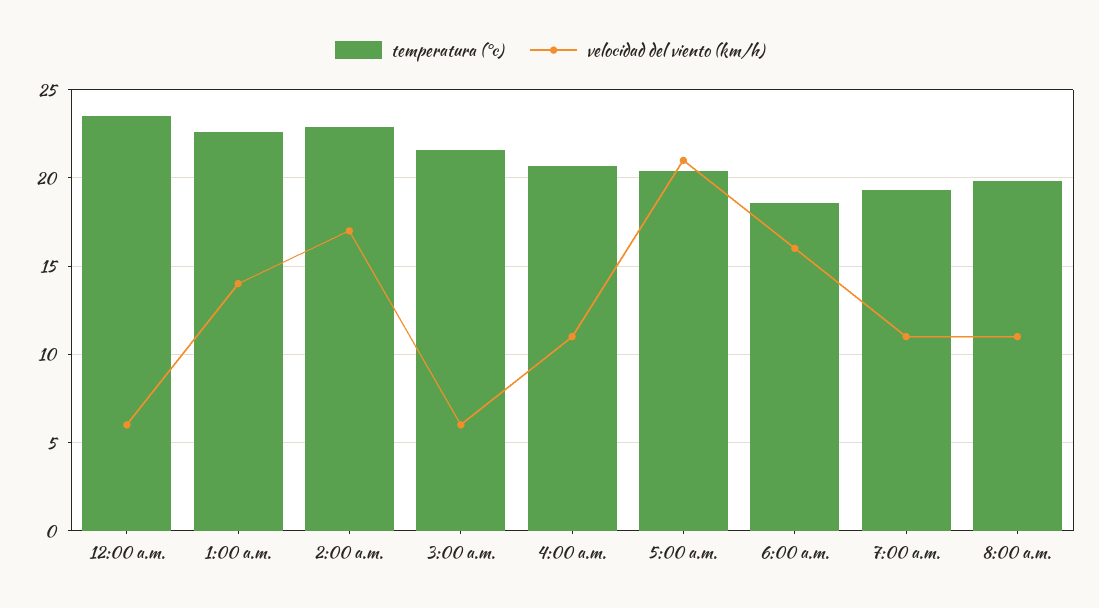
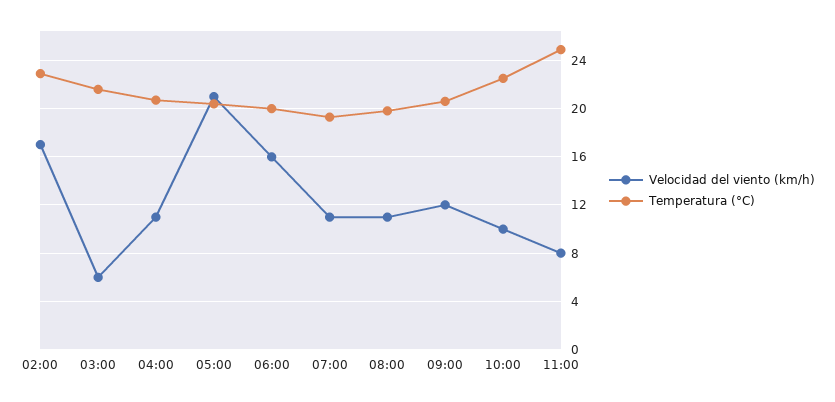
temperatura (°c), 12:00 a.m.: 23.5 -> none
velocidad del viento (km/h), 12:00 a.m.: 6 -> none
temperatura (°c), 1:00 a.m.: 22.5 -> none
velocidad del viento (km/h), 1:00 a.m.: 14 -> none
temperatura (°c), 6:00 a.m.: 18.5 -> 20
velocidad del viento (km/h), 09:00: none -> 12
temperatura (°c), 09:00: none -> 20.5
velocidad del viento (km/h), 10:00: none -> 10
temperatura (°c), 10:00: none -> 22.5
velocidad del viento (km/h), 11:00: none -> 8
temperatura (°c), 11:00: none -> 25

